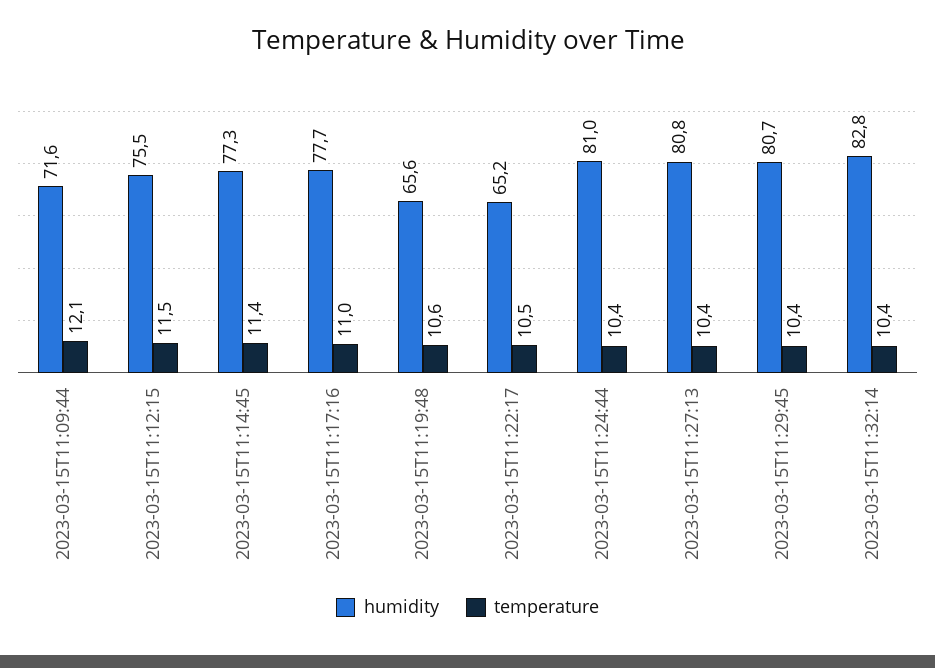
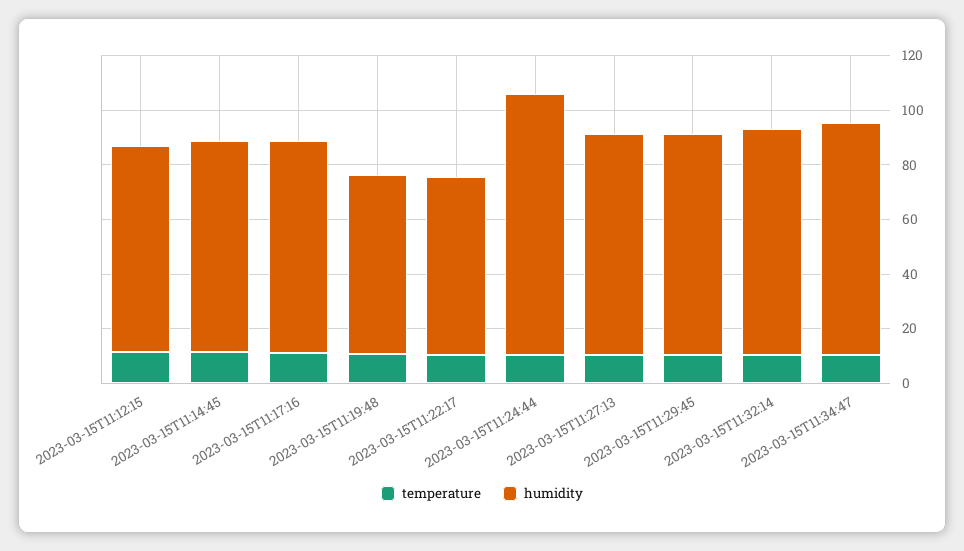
humidity, 2023-03-15T11:09:44: 71.6 -> none
temperature, 2023-03-15T11:09:44: 12.1 -> none
humidity, 2023-03-15T11:24:44: 81 -> 95
temperature, 2023-03-15T11:34:47: none -> 10
humidity, 2023-03-15T11:34:47: none -> 85

